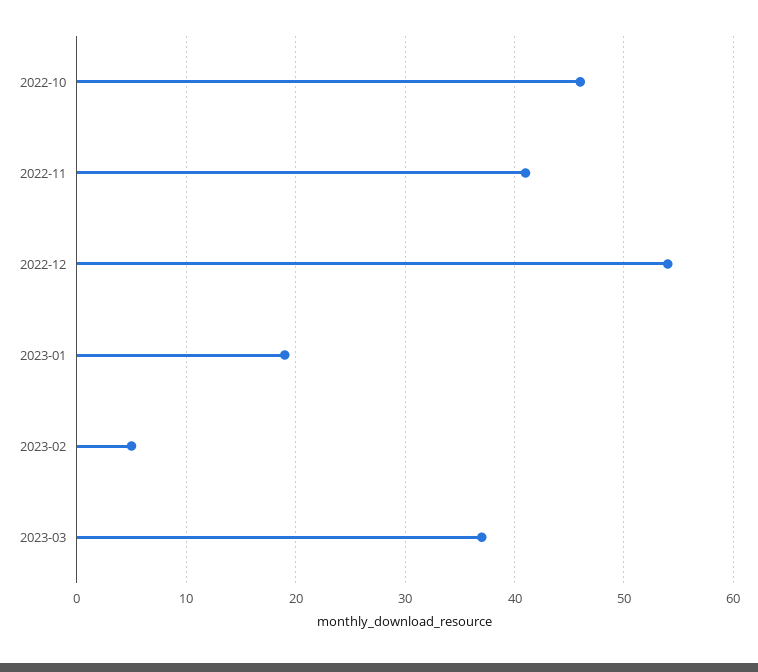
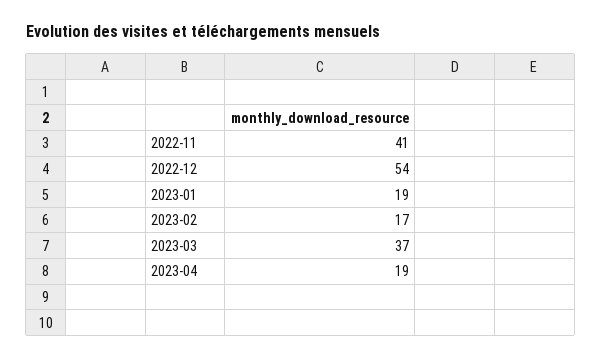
2022-10: 46 -> none
2023-02: 5 -> 17
2023-04: none -> 19

